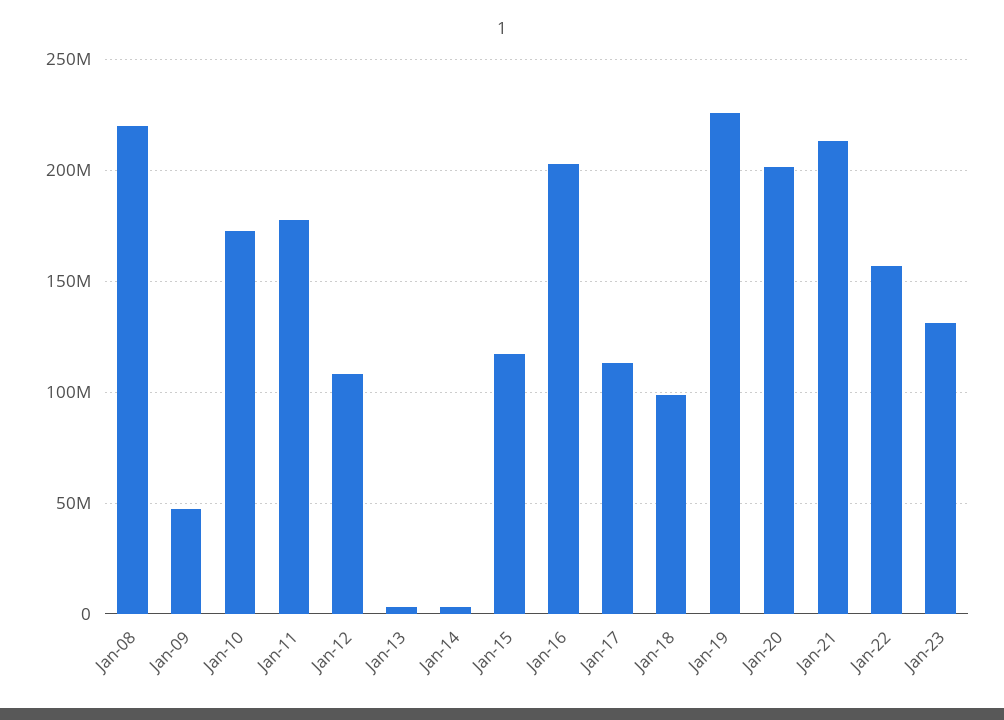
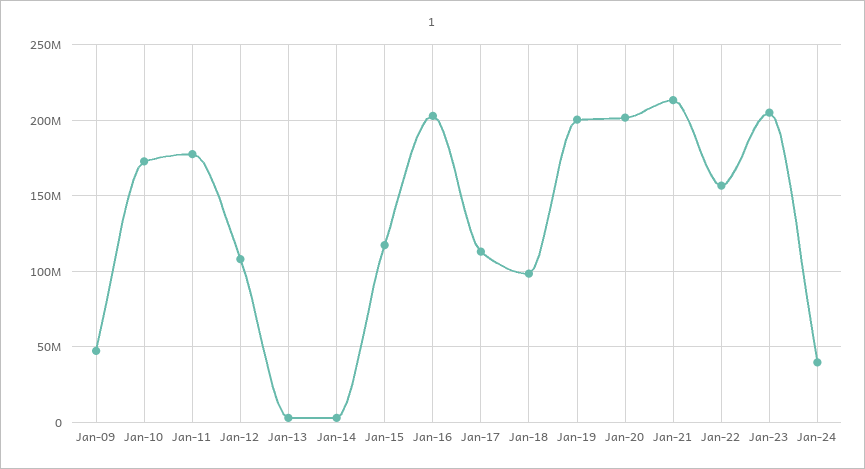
Jan-08: 220000000 -> none
Jan-19: 225000000 -> 200000000
Jan-23: 130000000 -> 205000000
Jan-24: none -> 40000000

